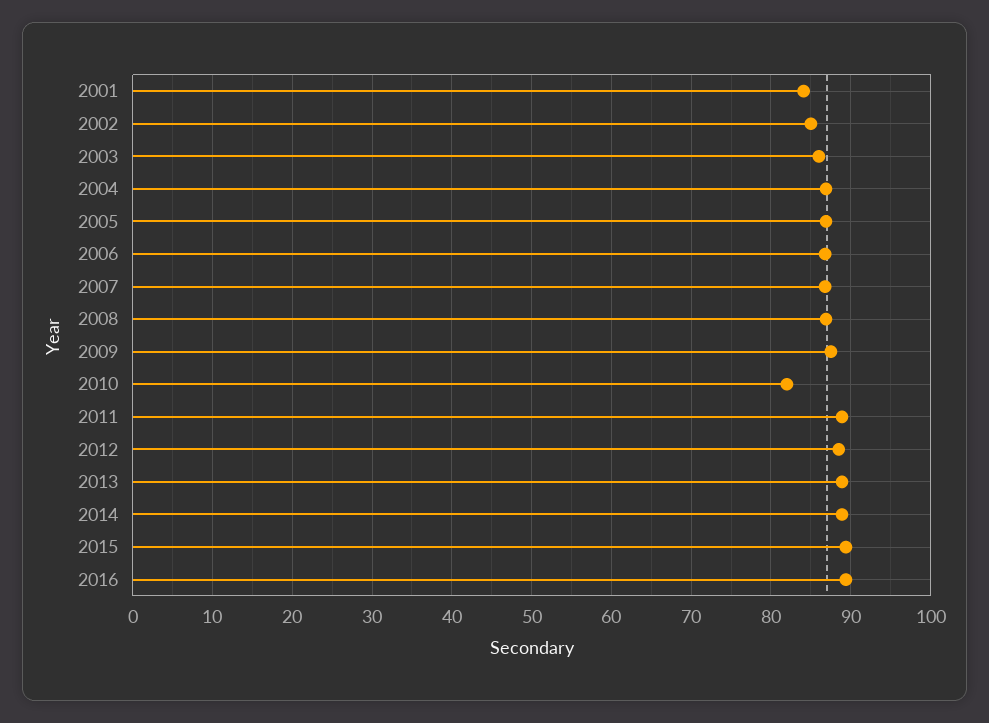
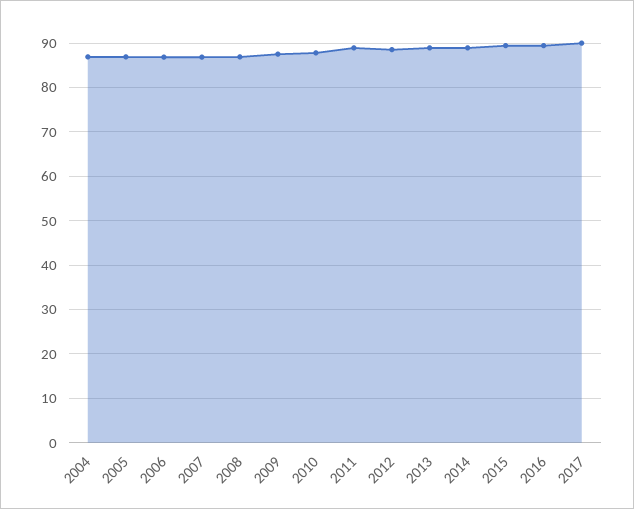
2001: 84 -> none
2002: 85 -> none
2003: 86 -> none
2010: 82 -> 88
2017: none -> 90

